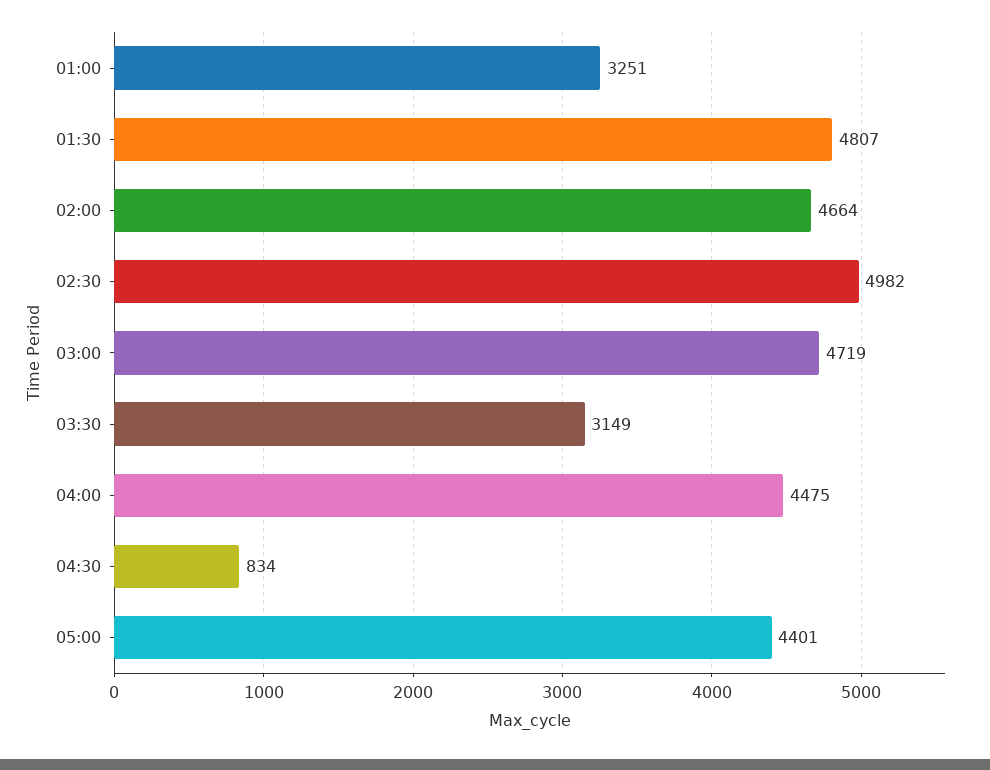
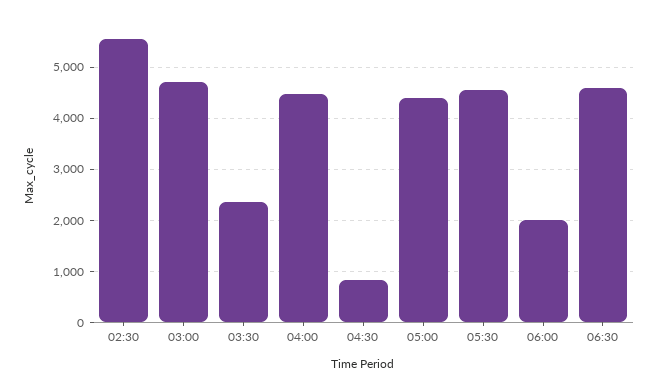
01:00: 3251 -> none
01:30: 4807 -> none
02:00: 4664 -> none
02:30: 4982 -> 5600
03:30: 3149 -> 2400
05:30: none -> 4600
06:00: none -> 2000
06:30: none -> 4600

